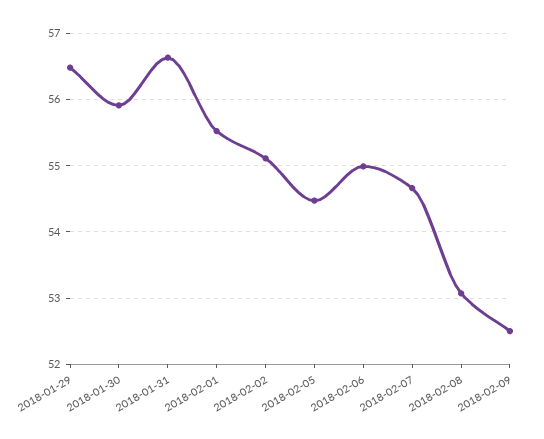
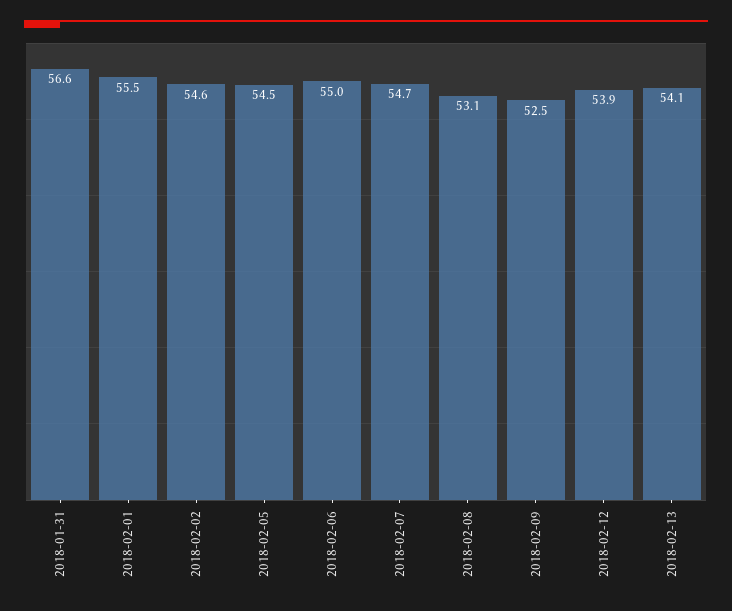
2018-01-29: 56.5 -> none
2018-01-30: 55.9 -> none
2018-02-02: 55.1 -> 54.6
2018-02-12: none -> 53.9
2018-02-13: none -> 54.1

